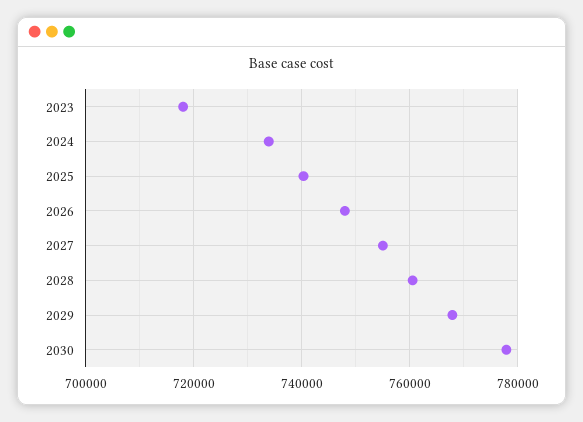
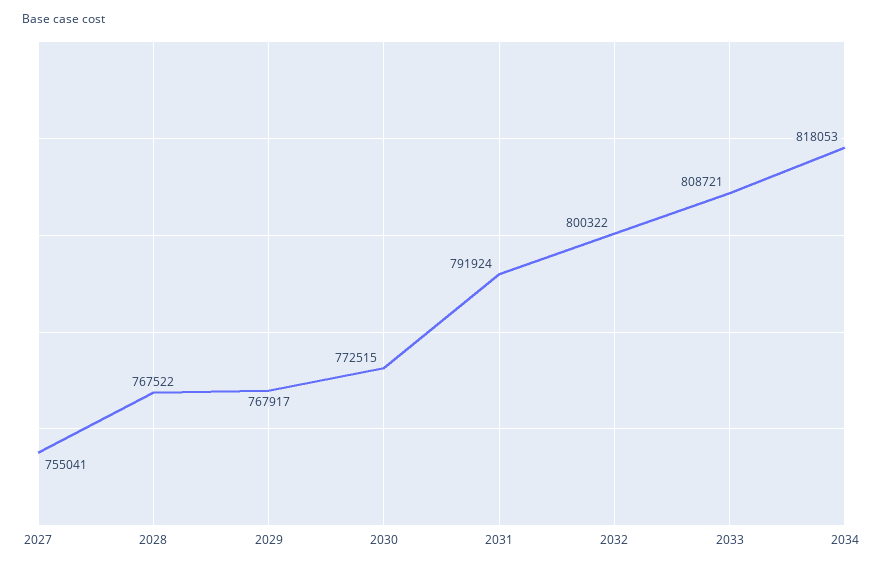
2023: 718000 -> none
2024: 734000 -> none
2025: 740000 -> none
2026: 748000 -> none
2028: 760000 -> 767522
2030: 778000 -> 772515
2031: none -> 791924
2032: none -> 800322
2033: none -> 808721
2034: none -> 818053

